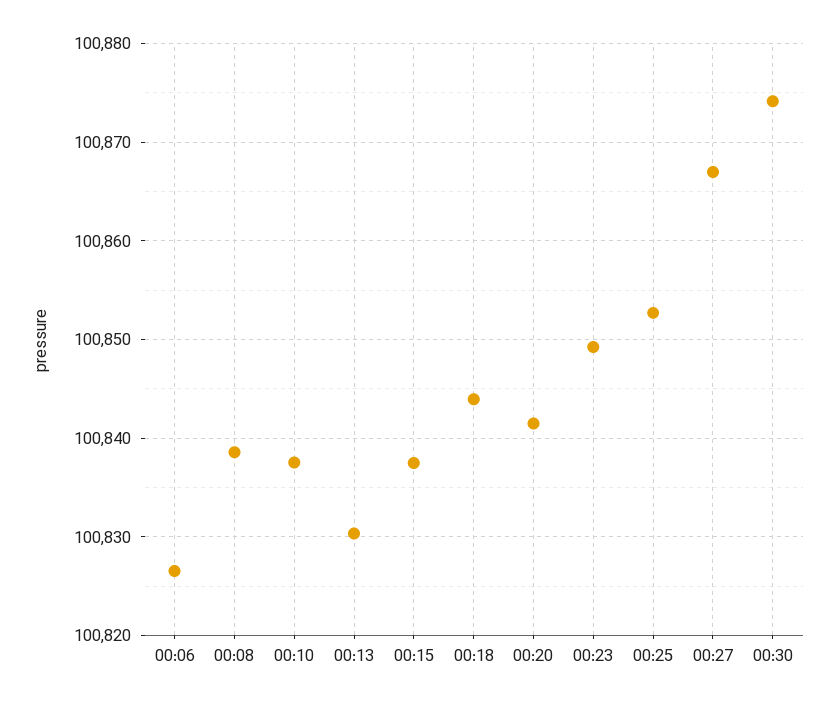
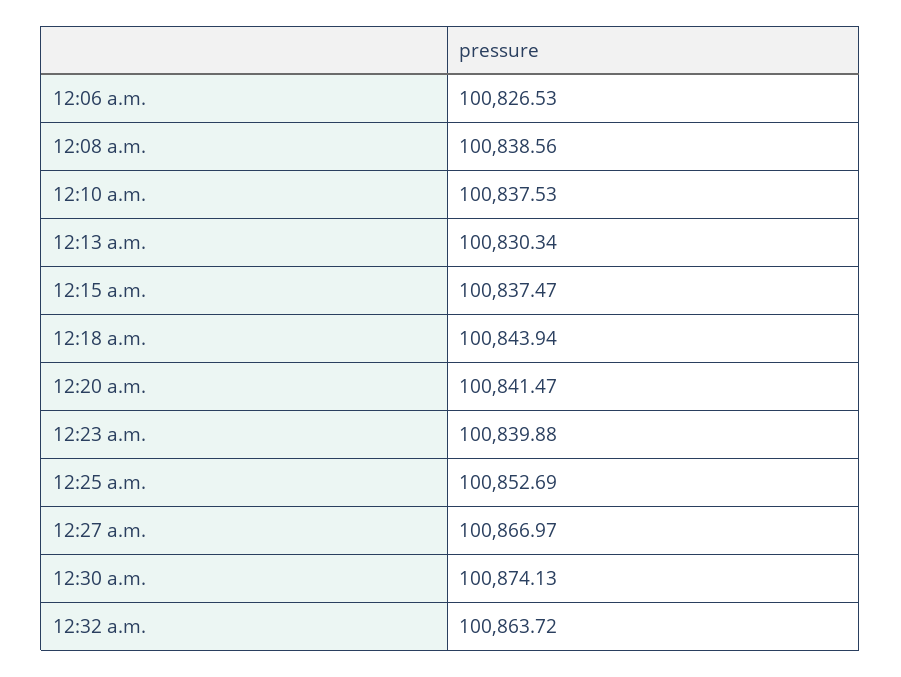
00:23: 100849 -> 100839.88
12:32 a.m.: none -> 100863.72

